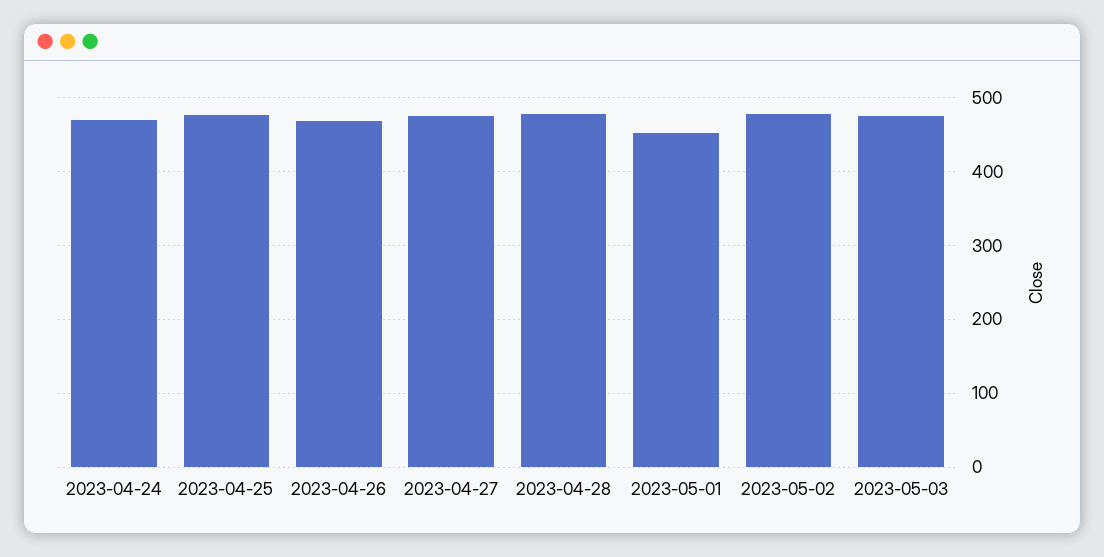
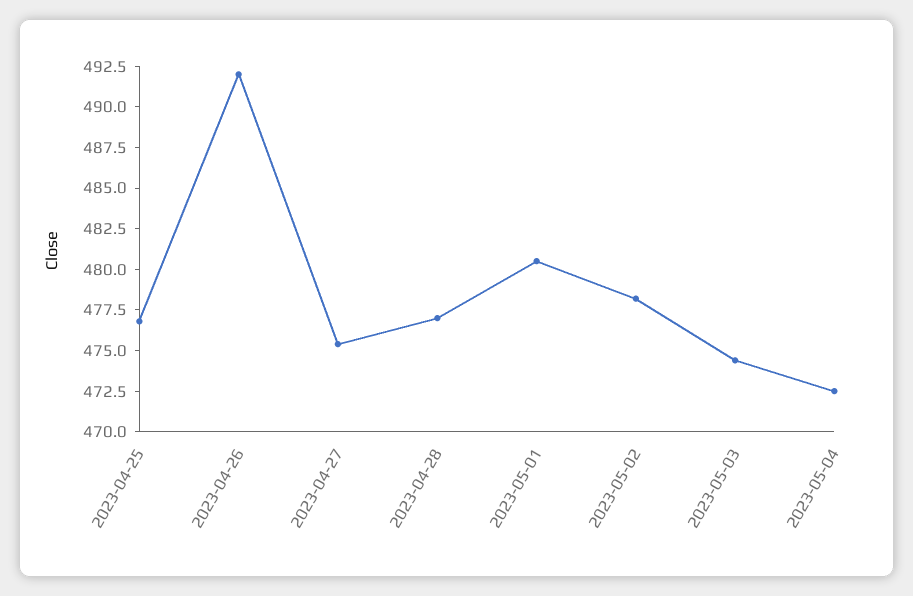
2023-04-24: 470 -> none
2023-04-26: 470 -> 492
2023-05-01: 450 -> 480.5
2023-05-04: none -> 472.5

